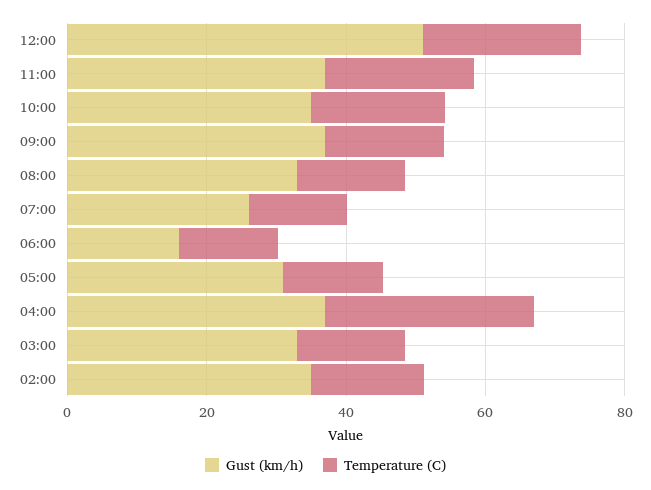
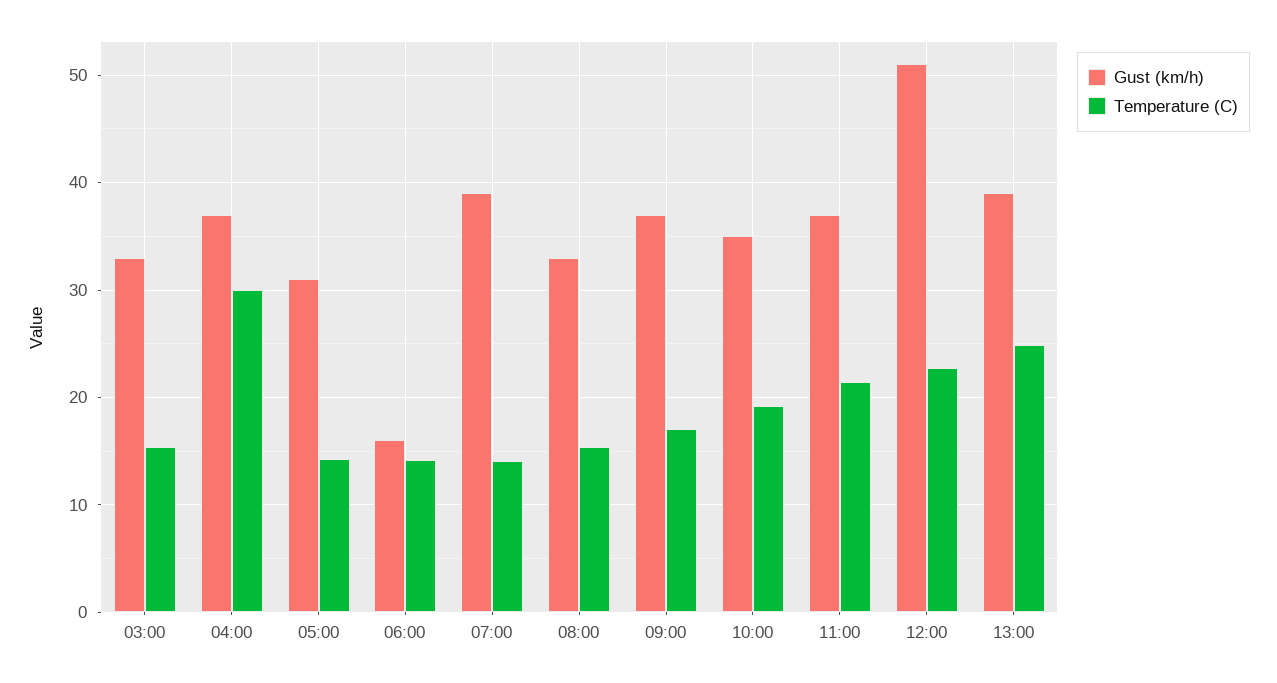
Gust (km/h), 07:00: 25 -> 39
Gust (km/h), 02:00: 35 -> none
Temperature (C), 02:00: 15 -> none
Gust (km/h), 13:00: none -> 39
Temperature (C), 13:00: none -> 25

